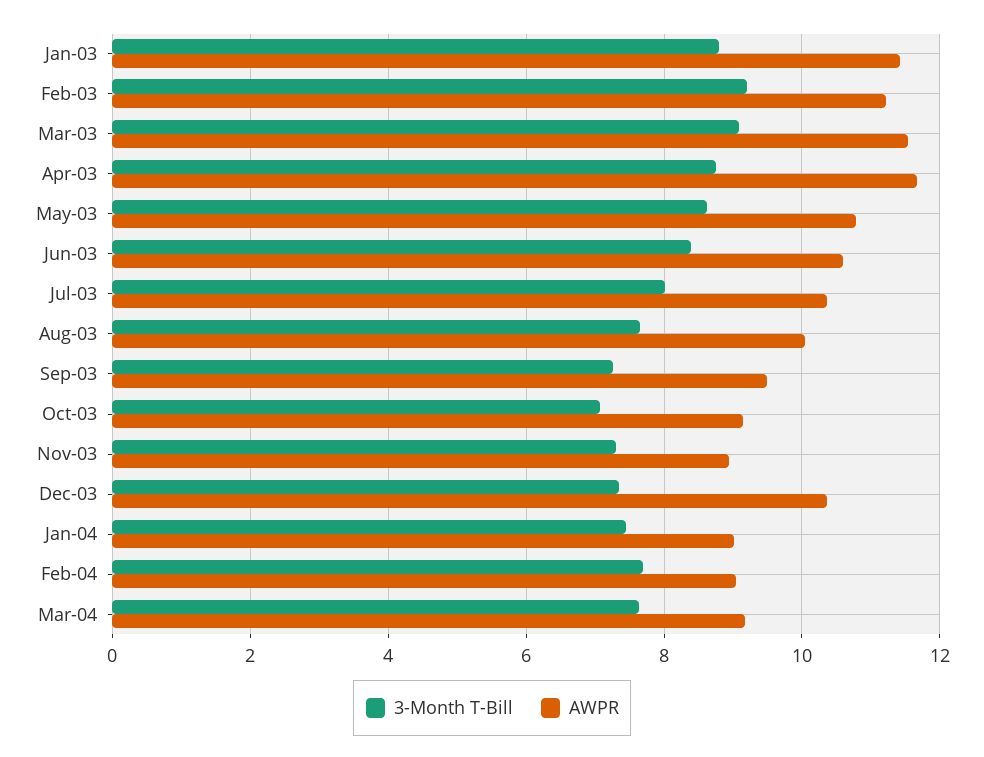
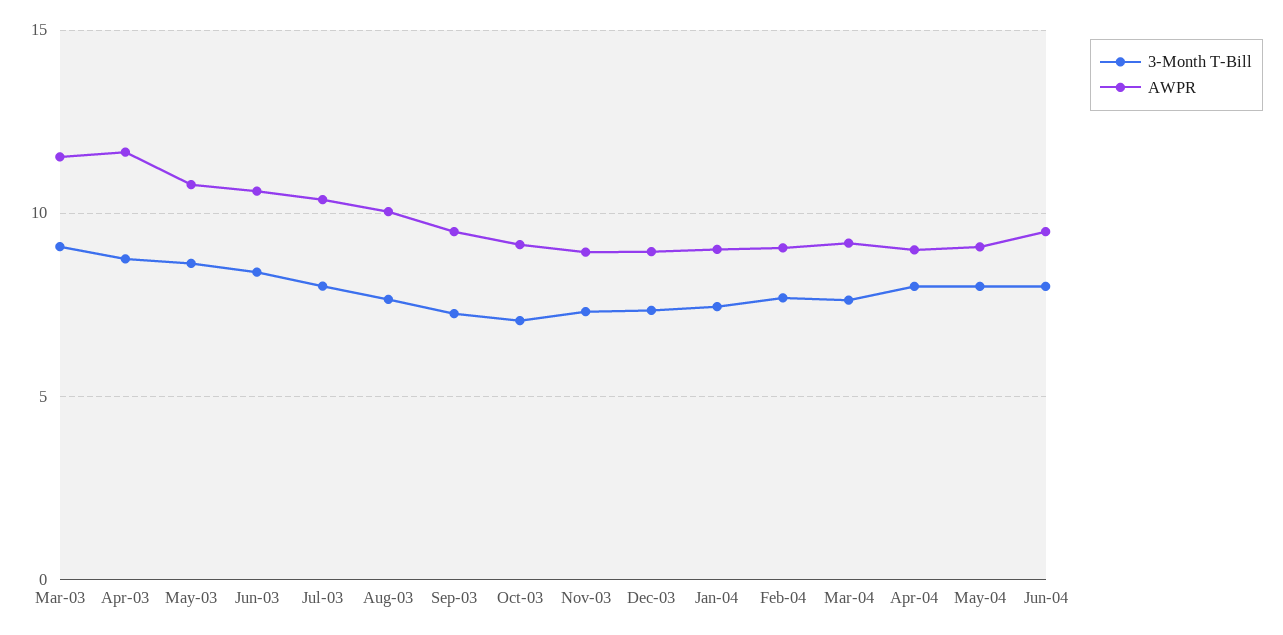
3-Month T-Bill, Jan-03: 8.8 -> none
AWPR, Jan-03: 11.4 -> none
3-Month T-Bill, Feb-03: 9.2 -> none
AWPR, Feb-03: 11.2 -> none
AWPR, Dec-03: 10.4 -> 9
3-Month T-Bill, Apr-04: none -> 8
AWPR, Apr-04: none -> 9
3-Month T-Bill, May-04: none -> 8
AWPR, May-04: none -> 9
3-Month T-Bill, Jun-04: none -> 8
AWPR, Jun-04: none -> 9.5

